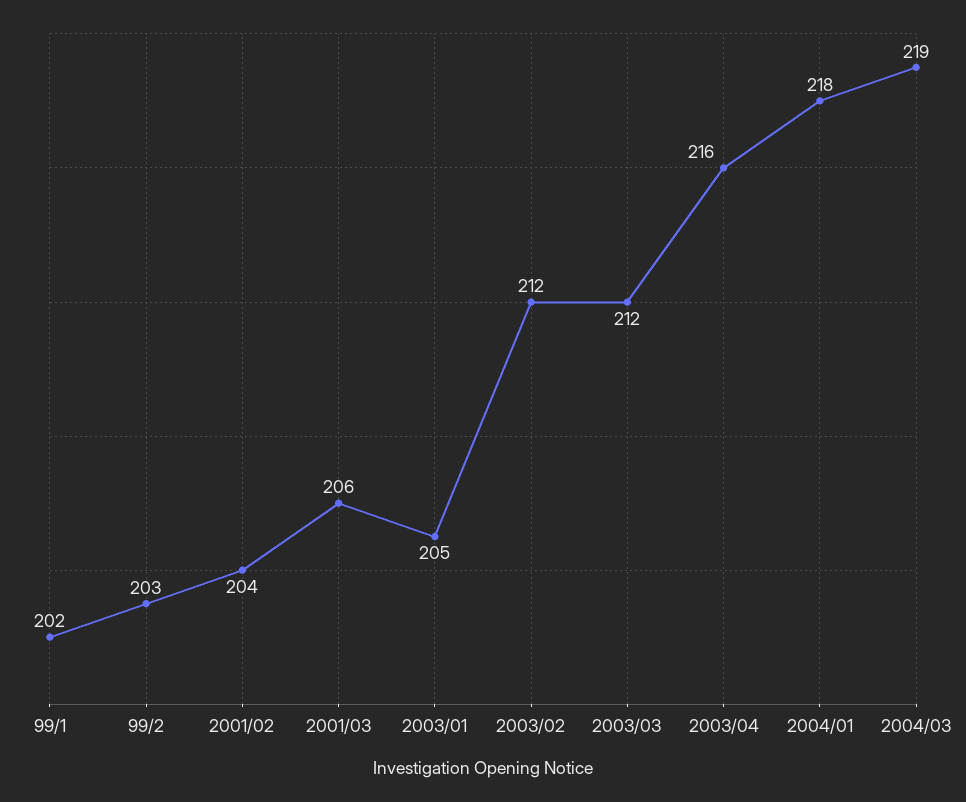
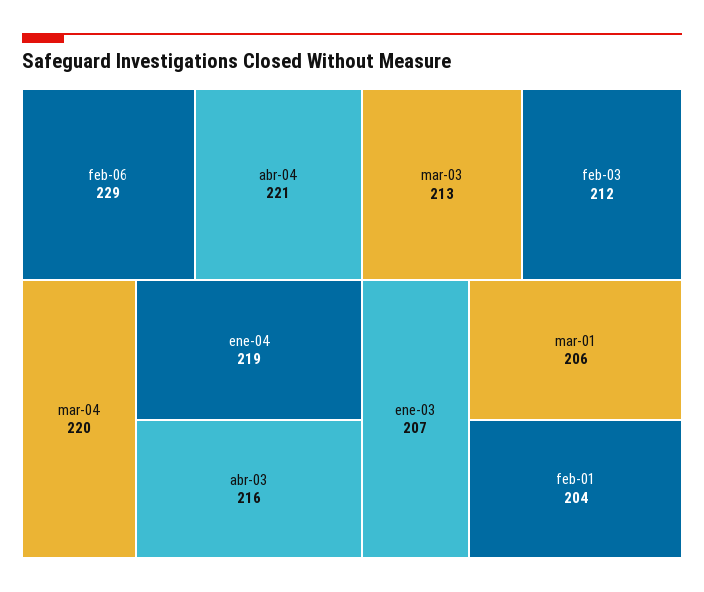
99/1: 202 -> none
99/2: 203 -> none
2003/01: 205 -> 207
2003/03: 212 -> 213
2004/01: 218 -> 219
2004/03: 219 -> 220
feb-06: none -> 229
abr-04: none -> 221

